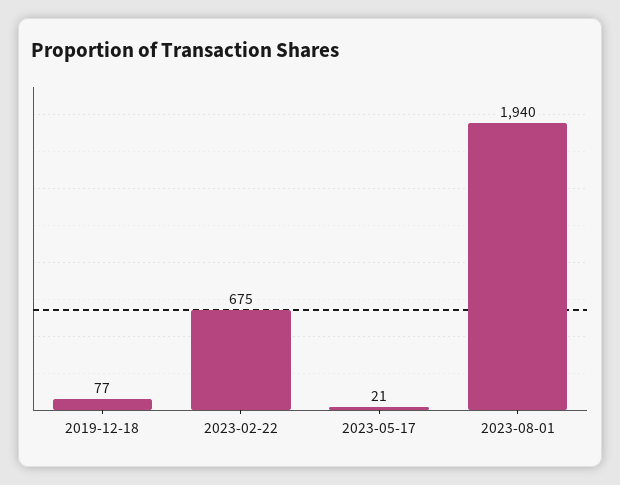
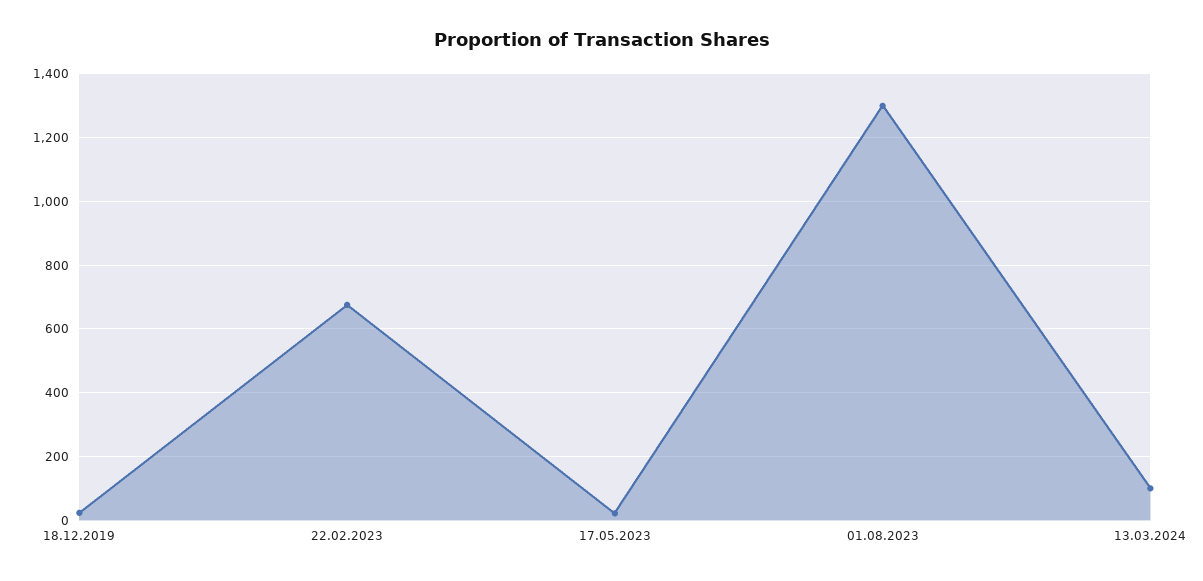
2019-12-18: 77 -> 20
2023-08-01: 1940 -> 1300
13.03.2024: none -> 100

